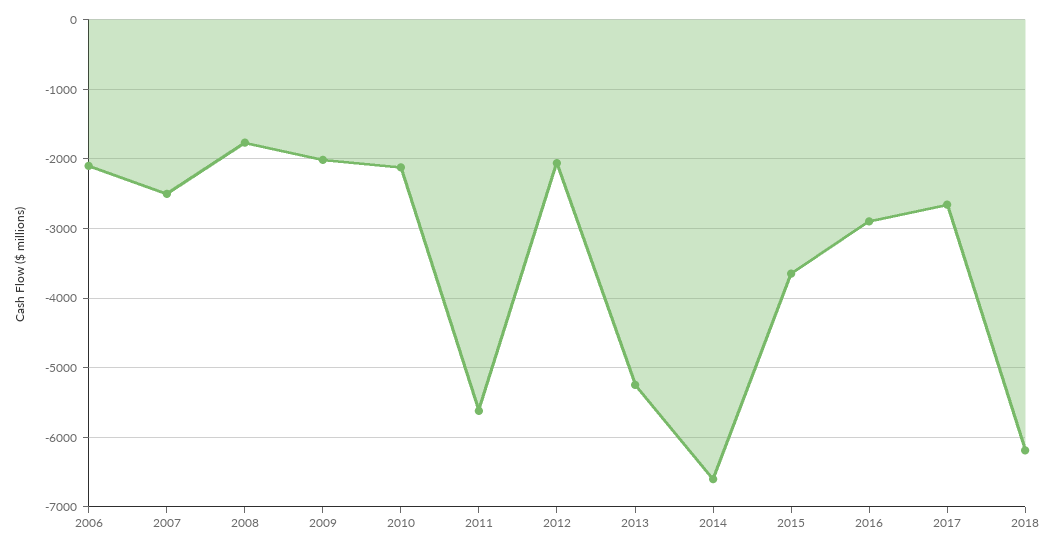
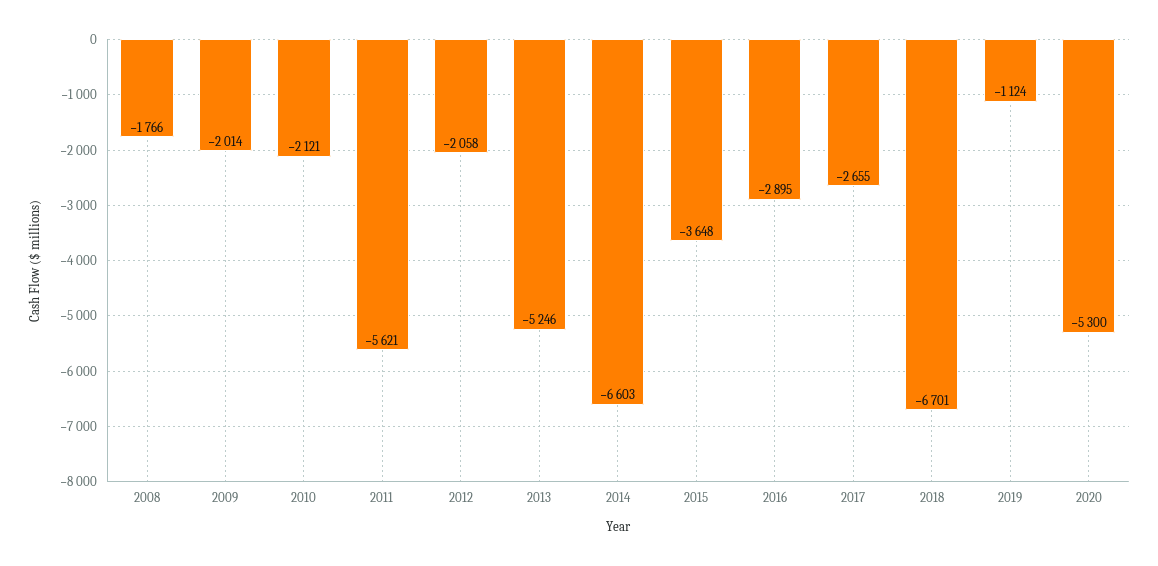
2006: -2100 -> none
2007: -2500 -> none
2018: -6200 -> -6701
2019: none -> -1124
2020: none -> -5300

